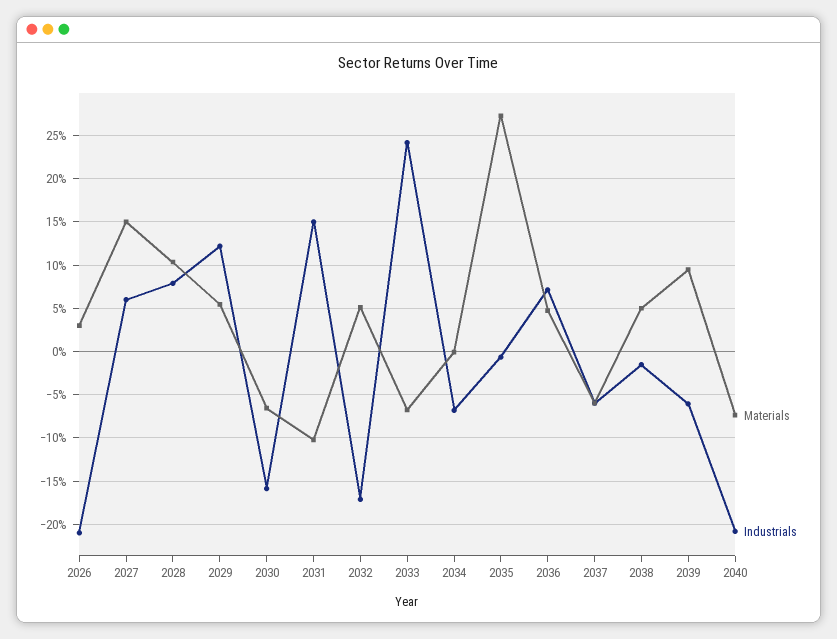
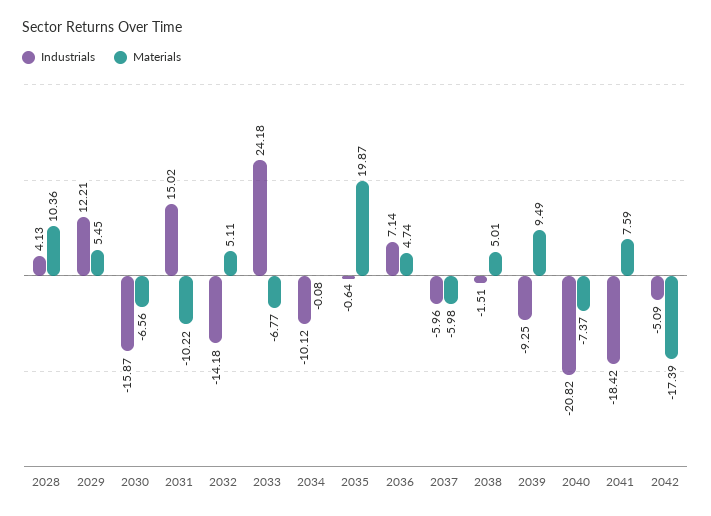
Materials, 2026: 3 -> none
Industrials, 2026: -21 -> none
Materials, 2027: 15 -> none
Industrials, 2027: 6 -> none
Industrials, 2028: 8 -> 4.13
Industrials, 2032: -17 -> -14.18
Industrials, 2034: -7 -> -10.12
Materials, 2035: 27 -> 19.87
Industrials, 2039: -6 -> -9.25
Industrials, 2041: none -> -18.42
Materials, 2041: none -> 7.59
Industrials, 2042: none -> -5.09
Materials, 2042: none -> -17.39

